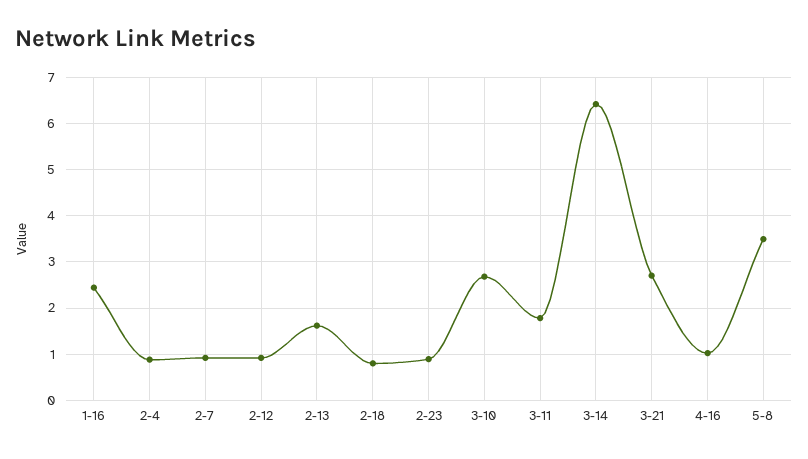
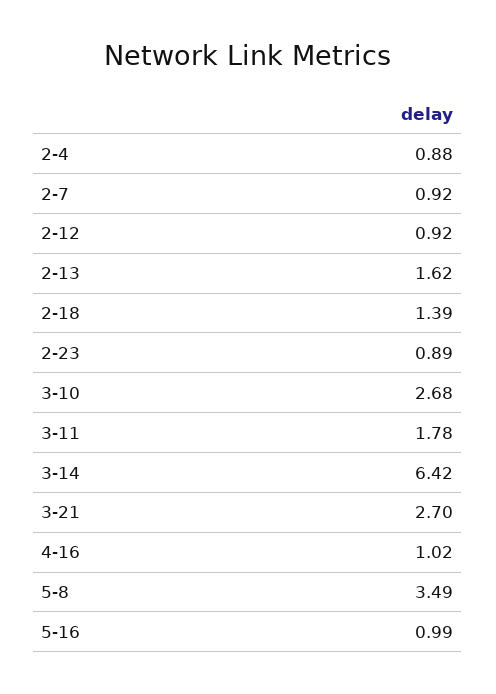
1-16: 2.4 -> none
2-18: 0.8 -> 1.39
5-16: none -> 0.99

